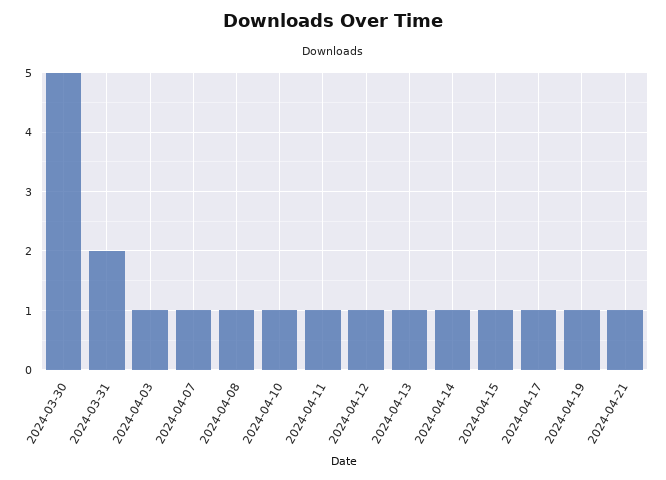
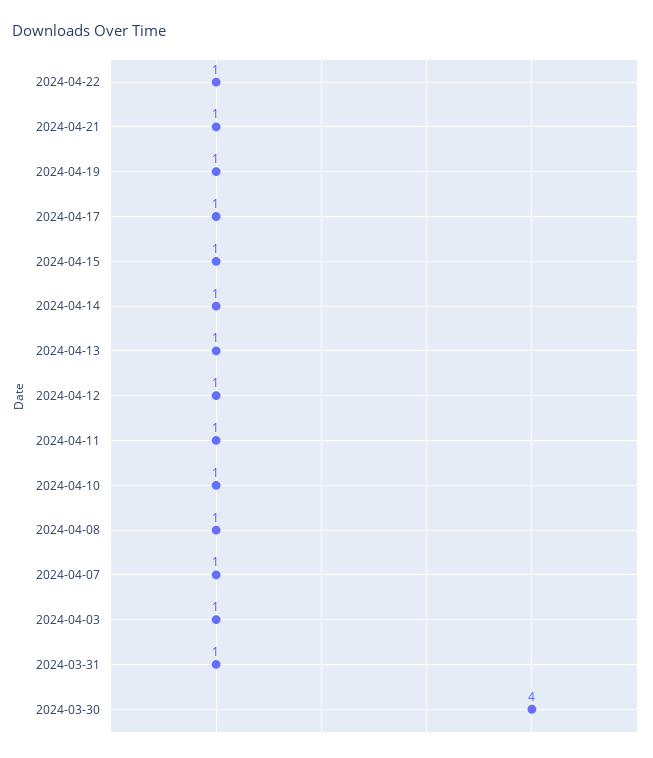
2024-03-30: 5 -> 4
2024-03-31: 2 -> 1
2024-04-22: none -> 1

